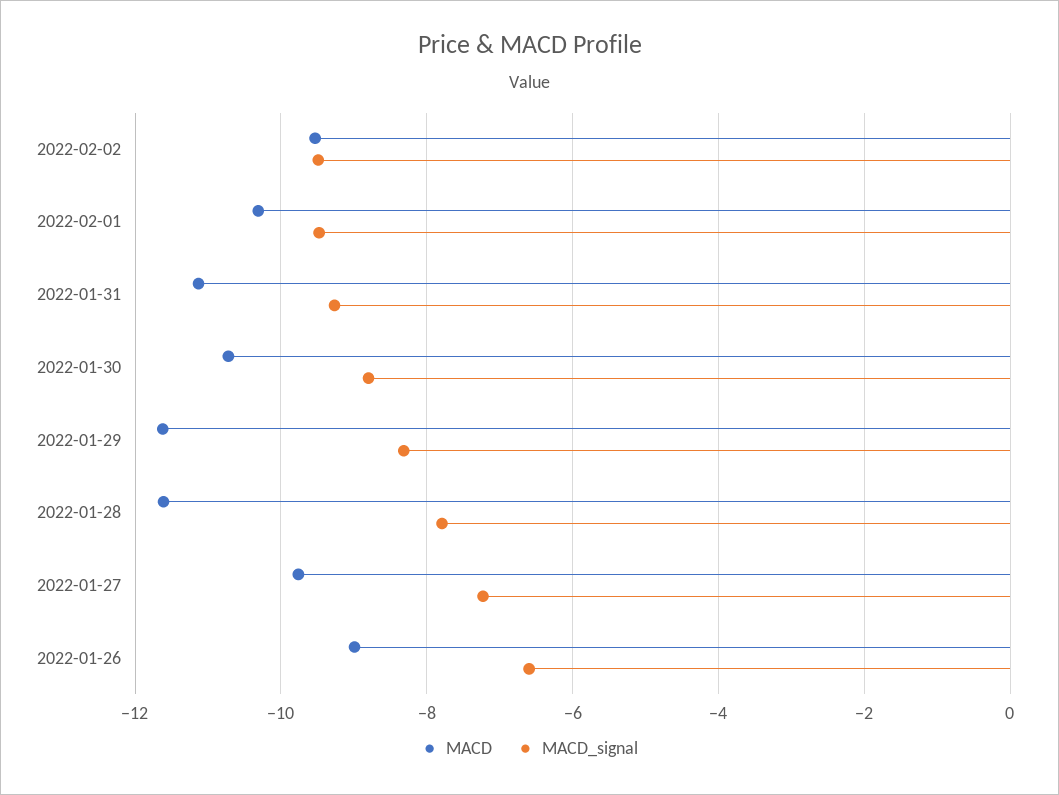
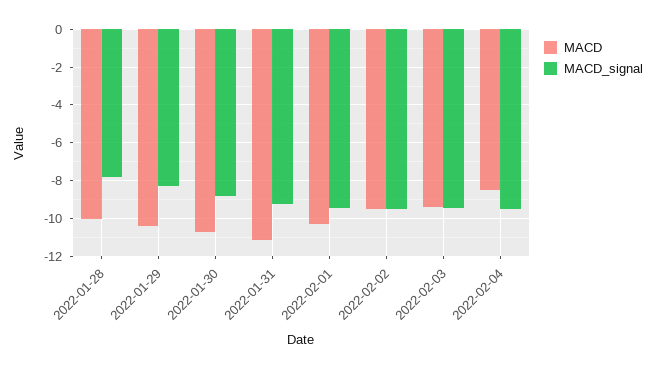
MACD, 2022-01-29: -11.6 -> -10.5
MACD, 2022-01-28: -11.6 -> -10
MACD, 2022-01-27: -9.8 -> none
MACD_signal, 2022-01-27: -7.2 -> none
MACD, 2022-01-26: -9 -> none
MACD_signal, 2022-01-26: -6.6 -> none
MACD, 2022-02-03: none -> -9.5
MACD_signal, 2022-02-03: none -> -9.5
MACD, 2022-02-04: none -> -8.5
MACD_signal, 2022-02-04: none -> -9.5

